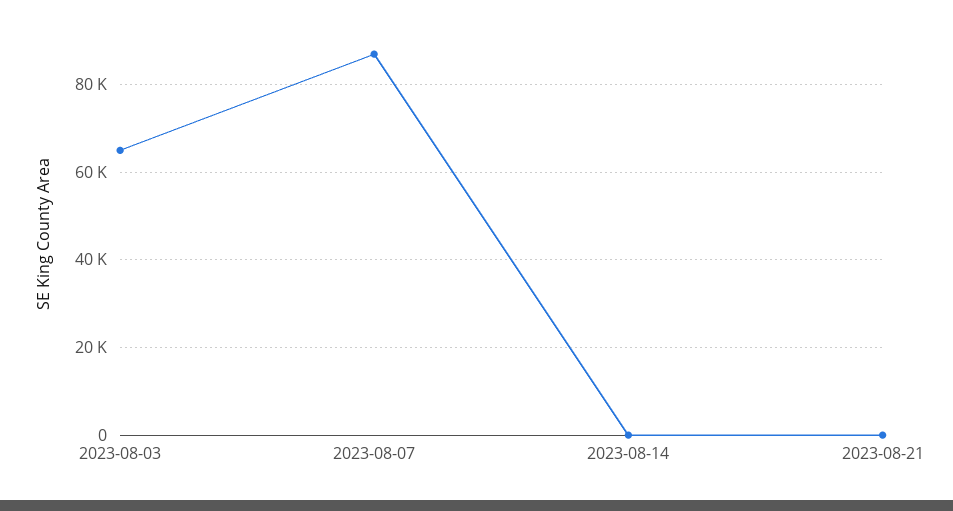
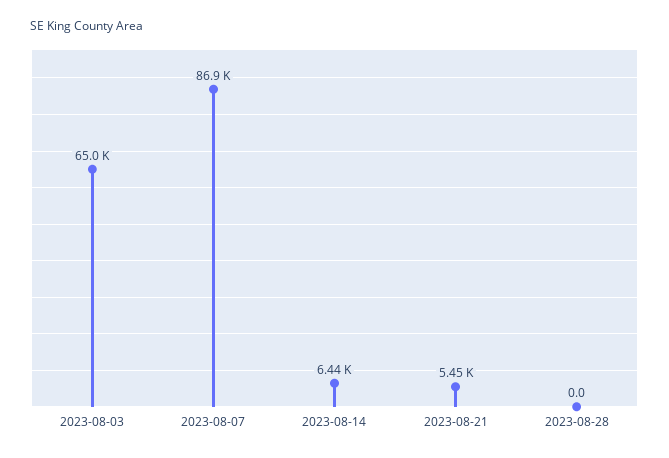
2023-08-14: 0 -> 6440
2023-08-21: 0 -> 5450
2023-08-28: none -> 0

